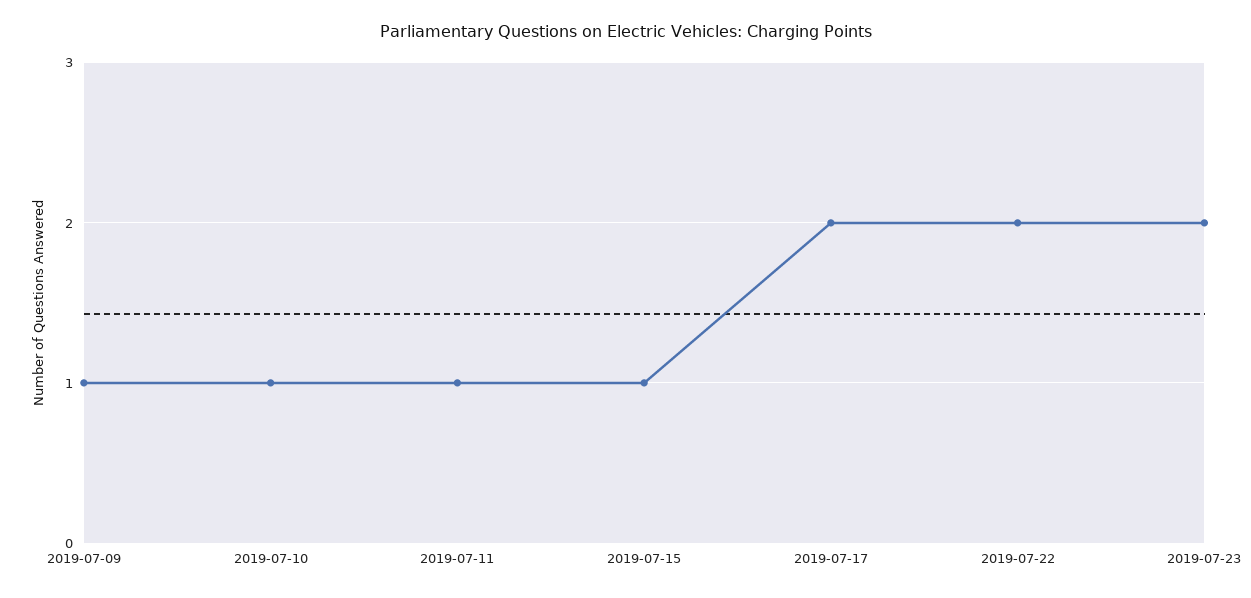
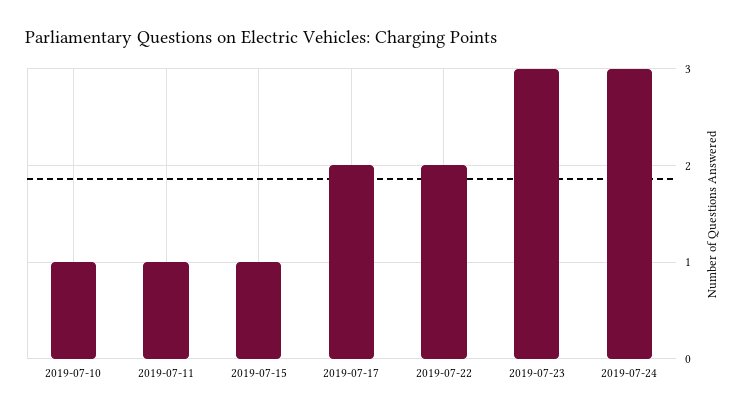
2019-07-09: 1 -> none
2019-07-23: 2 -> 3
2019-07-24: none -> 3

